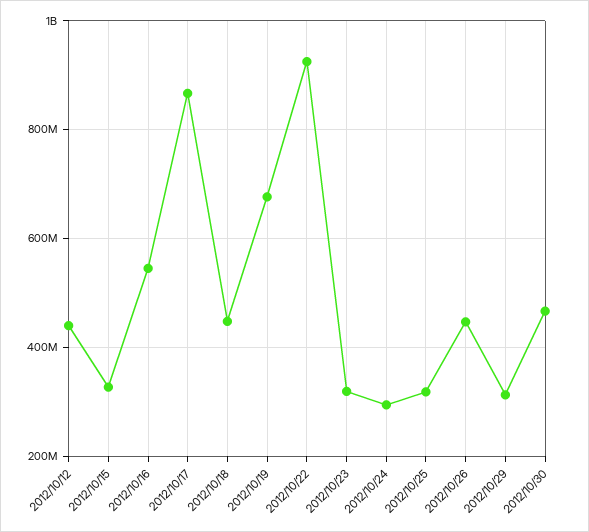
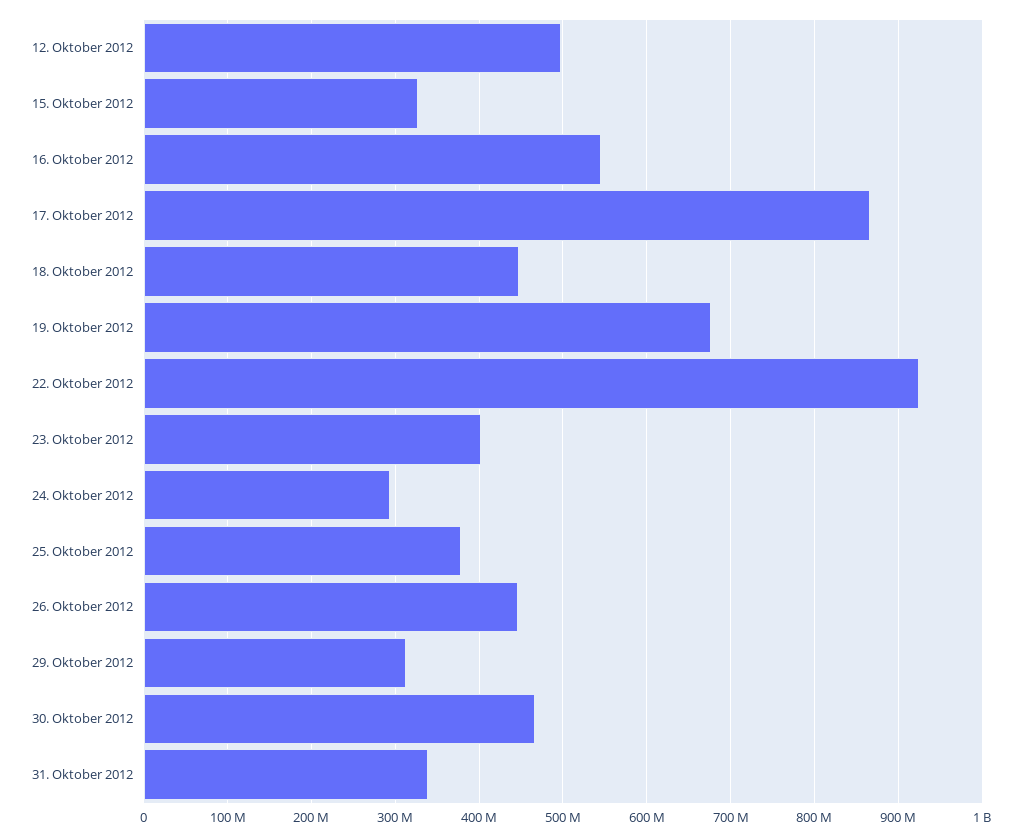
2012/10/12: 440000000 -> 500000000
2012/10/23: 320000000 -> 400000000
2012/10/25: 320000000 -> 380000000
31. Oktober 2012: none -> 340000000

